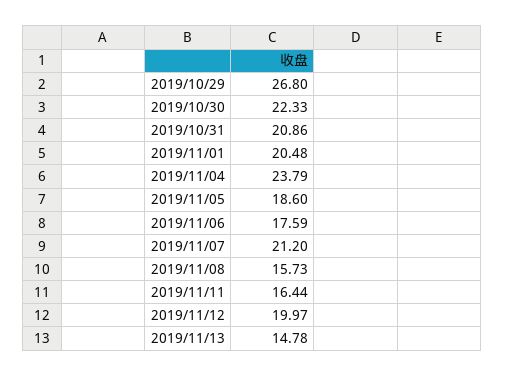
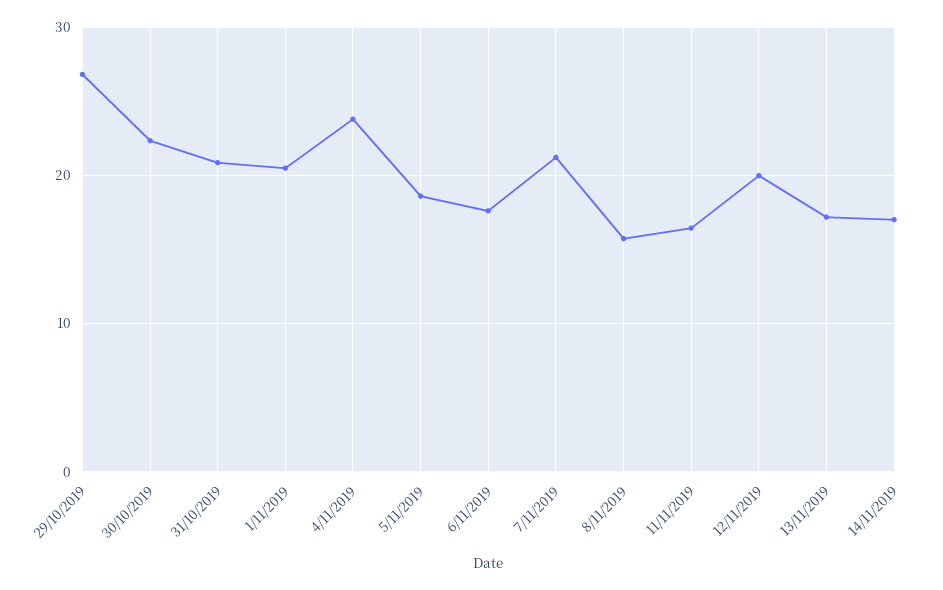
2019/11/13: 14.78 -> 17
14/11/2019: none -> 17

